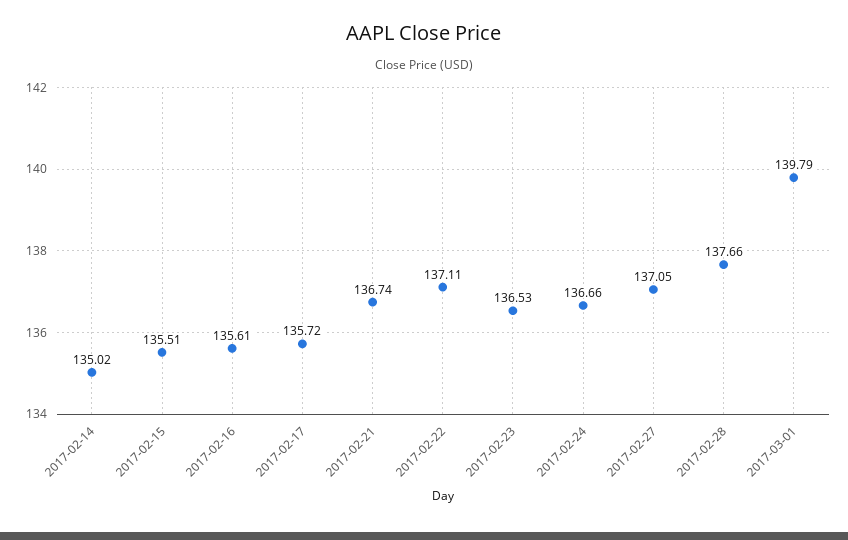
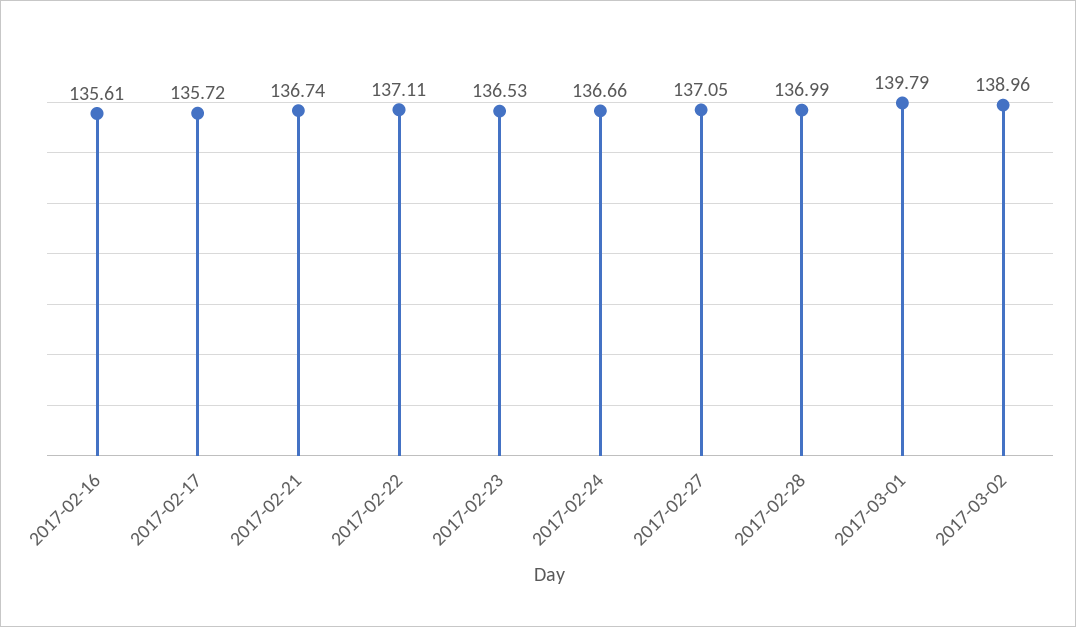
2017-02-14: 135.02 -> none
2017-02-15: 135.51 -> none
2017-02-28: 137.66 -> 136.99
2017-03-02: none -> 138.96

